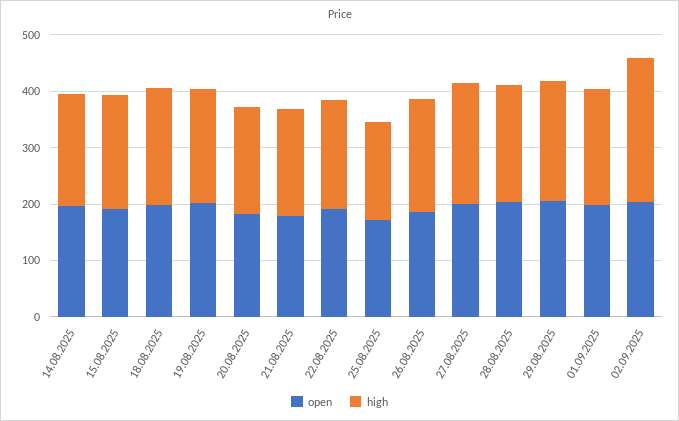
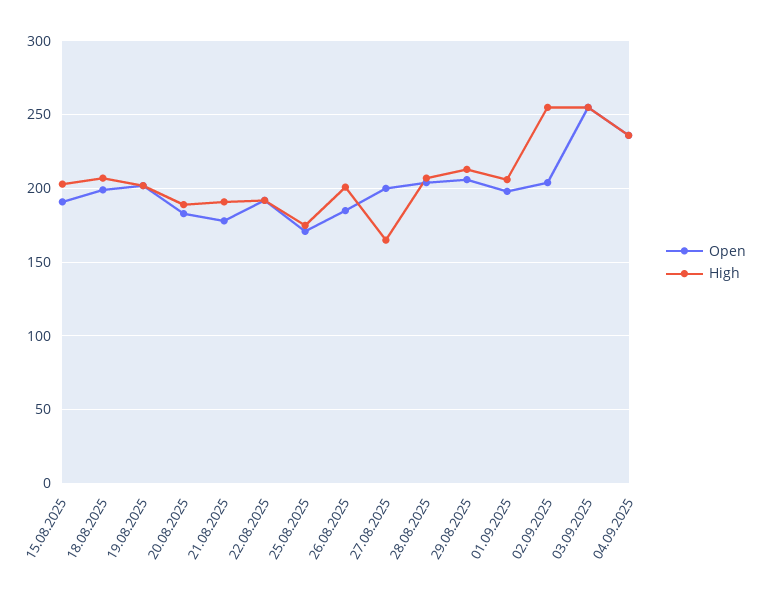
open, 14.08.2025: 200 -> none
high, 14.08.2025: 200 -> none
high, 27.08.2025: 220 -> 165
open, 03.09.2025: none -> 255
high, 03.09.2025: none -> 255
open, 04.09.2025: none -> 235
high, 04.09.2025: none -> 235

